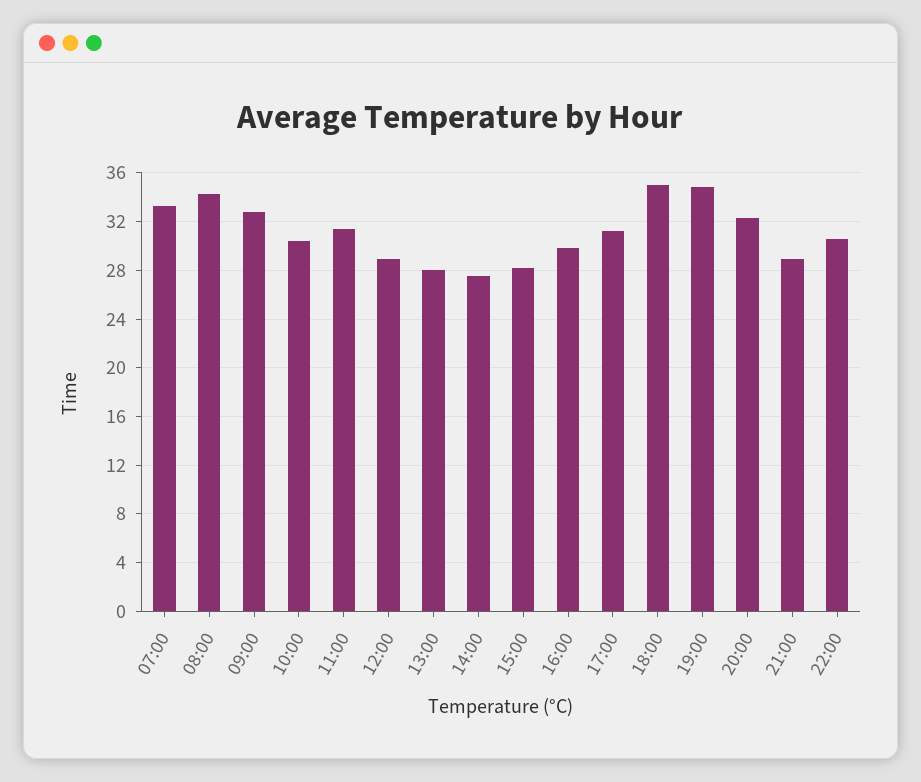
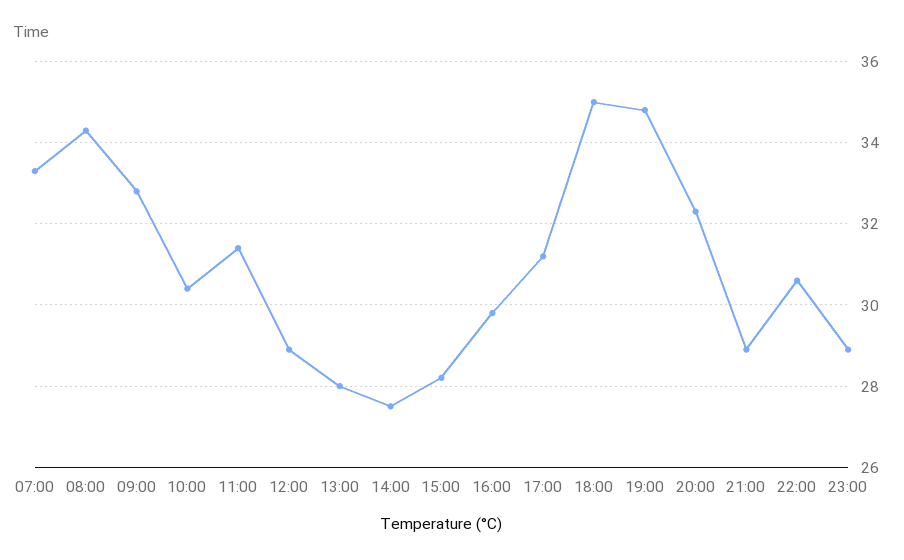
23:00: none -> 29

